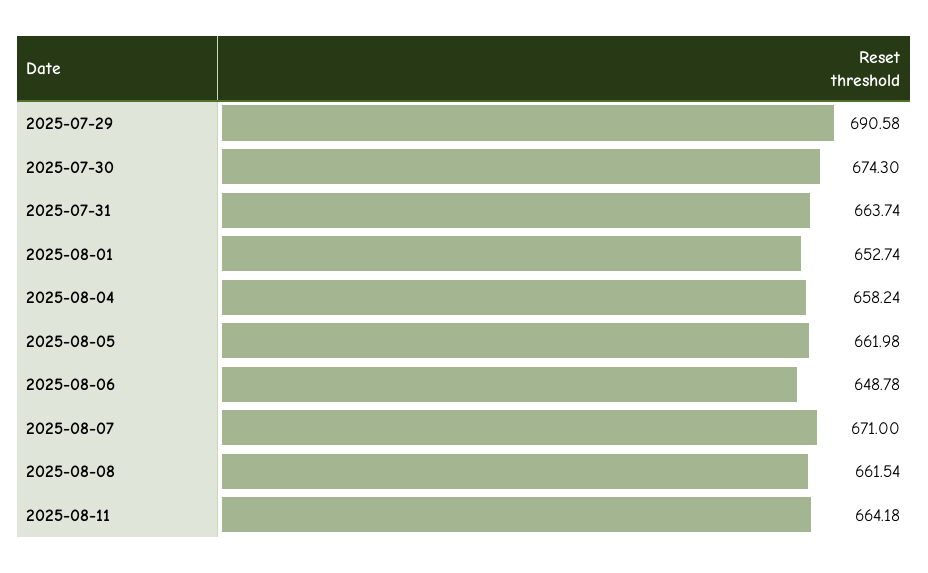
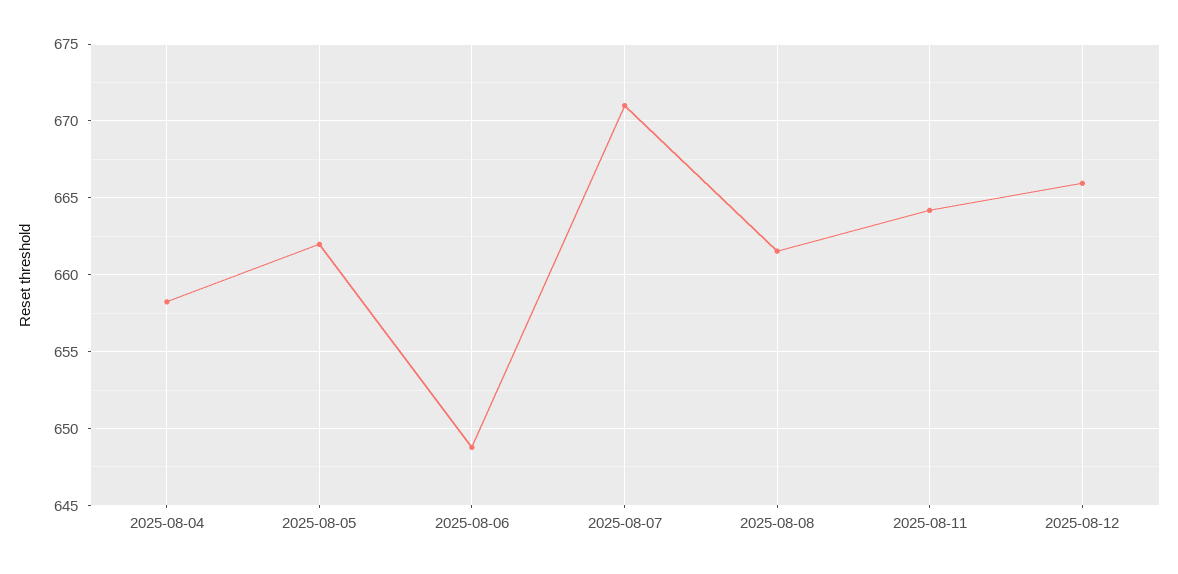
2025-07-29: 690.58 -> none
2025-07-30: 674.3 -> none
2025-07-31: 663.74 -> none
2025-08-01: 652.74 -> none
2025-08-12: none -> 666

